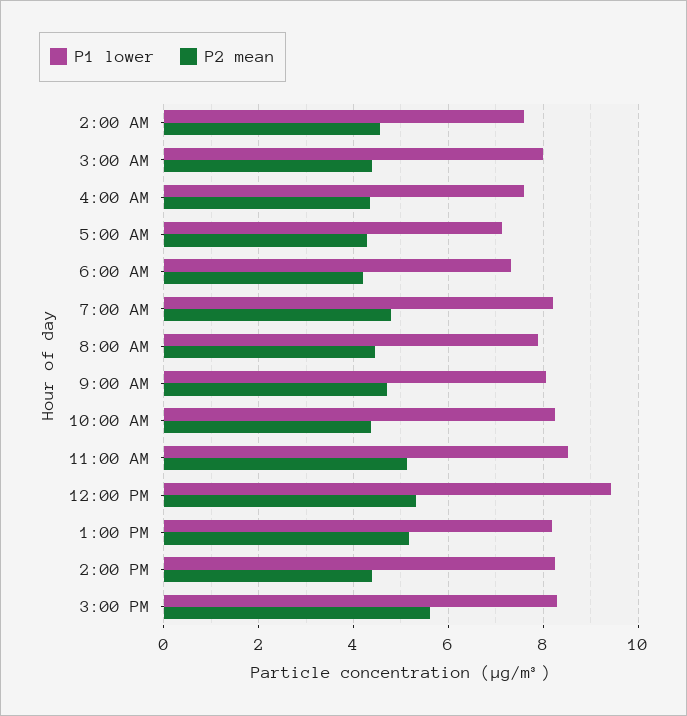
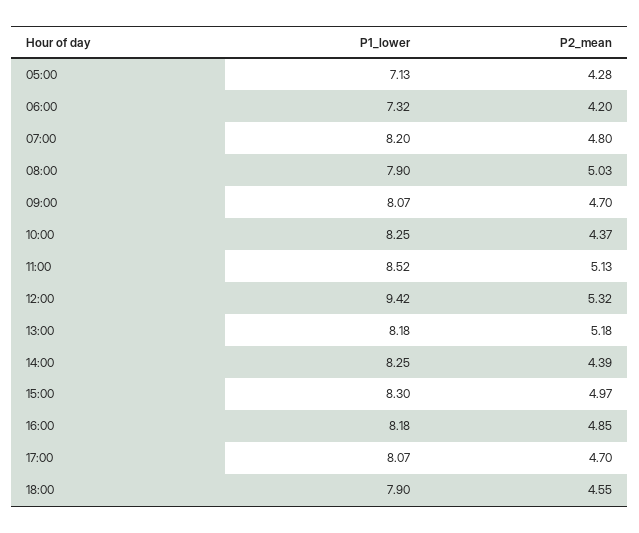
P1 lower, 2:00 AM: 7.6 -> none
P2 mean, 2:00 AM: 4.6 -> none
P1 lower, 3:00 AM: 8 -> none
P2 mean, 3:00 AM: 4.4 -> none
P1 lower, 4:00 AM: 7.6 -> none
P2 mean, 4:00 AM: 4.4 -> none
P2 mean, 8:00 AM: 4.4 -> 5.03
P2 mean, 3:00 PM: 5.6 -> 4.97
P1 lower, 16:00: none -> 8.18
P2 mean, 16:00: none -> 4.85
P1 lower, 17:00: none -> 8.07
P2 mean, 17:00: none -> 4.7
P1 lower, 18:00: none -> 7.9
P2 mean, 18:00: none -> 4.55

